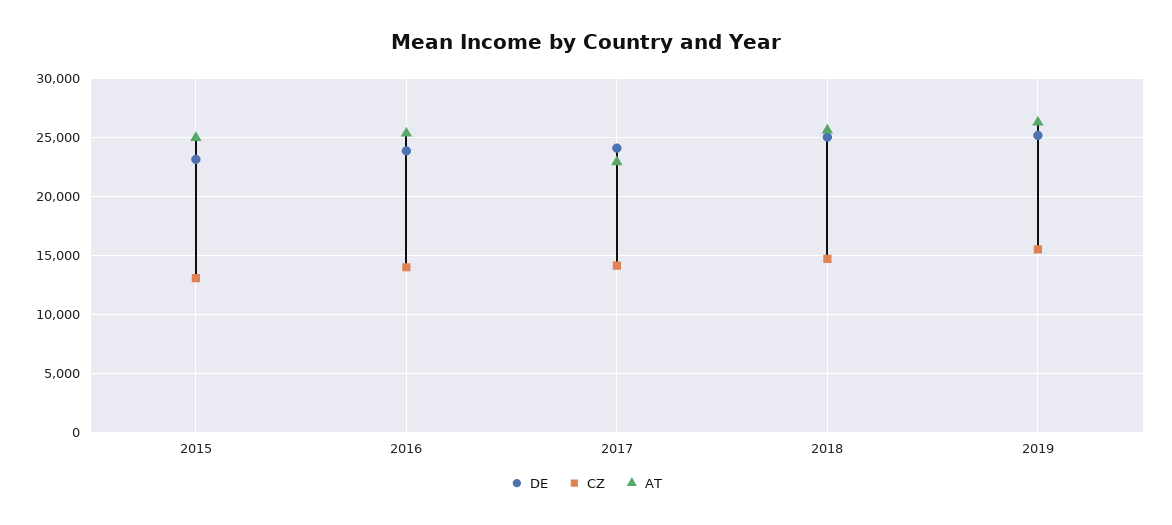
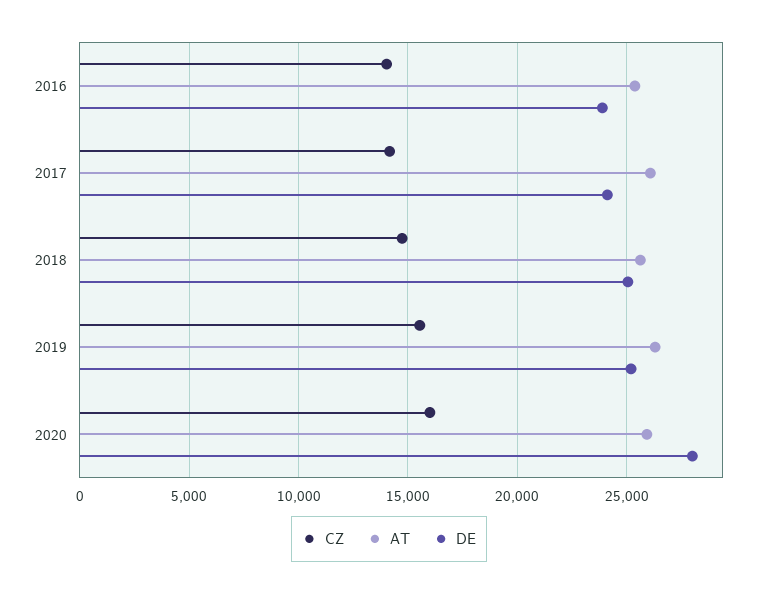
DE, 2015: 23000 -> none
CZ, 2015: 13000 -> none
AT, 2015: 25000 -> none
AT, 2017: 23000 -> 26000
CZ, 2020: none -> 16000
AT, 2020: none -> 26000
DE, 2020: none -> 28000

